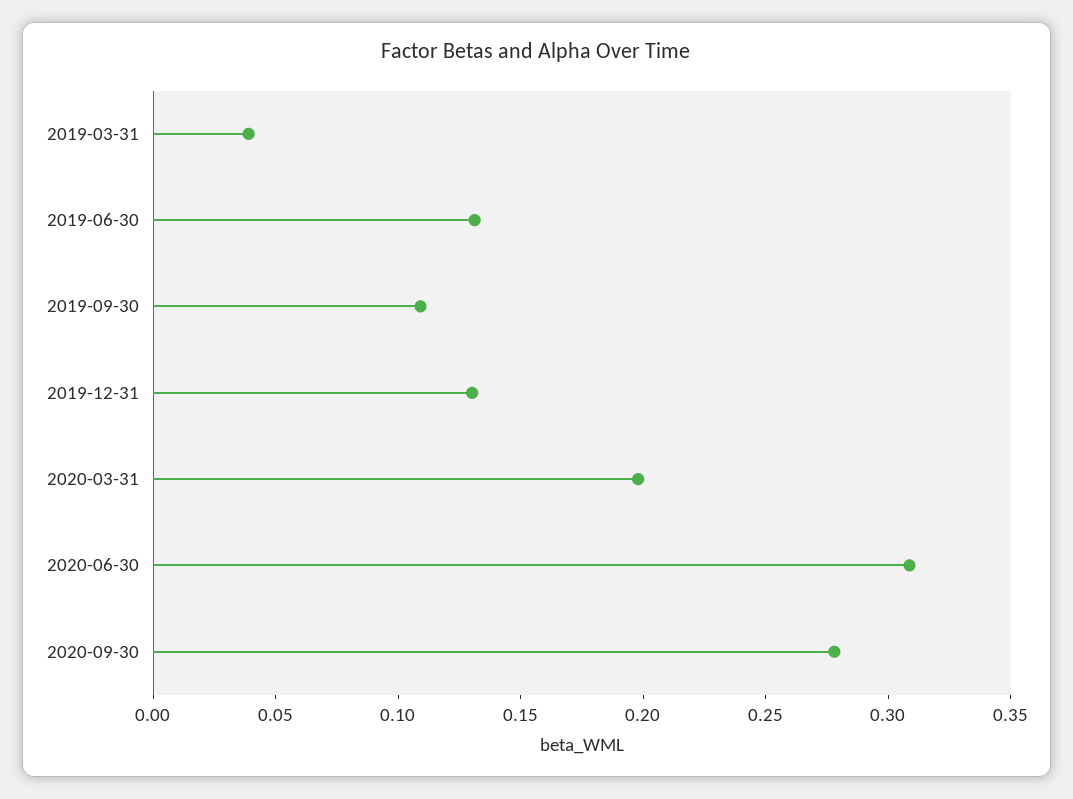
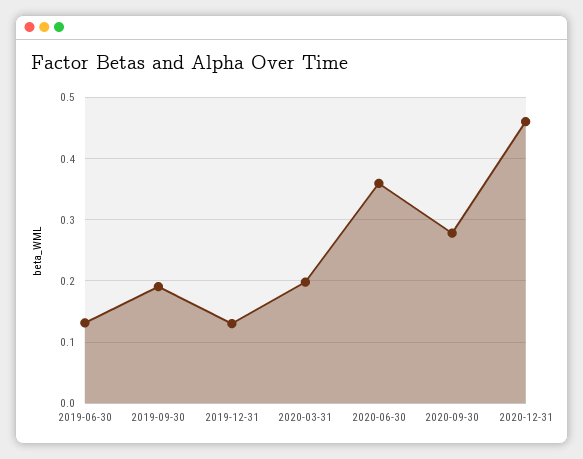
2019-03-31: 0.04 -> none
2019-09-30: 0.11 -> 0.19
2020-06-30: 0.31 -> 0.36
2020-12-31: none -> 0.46

